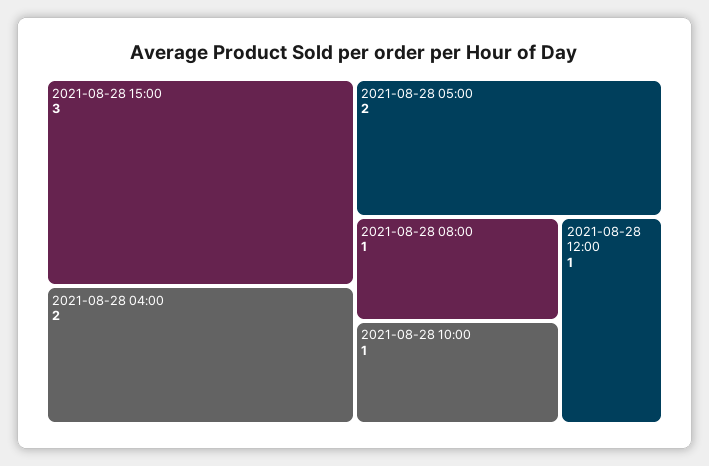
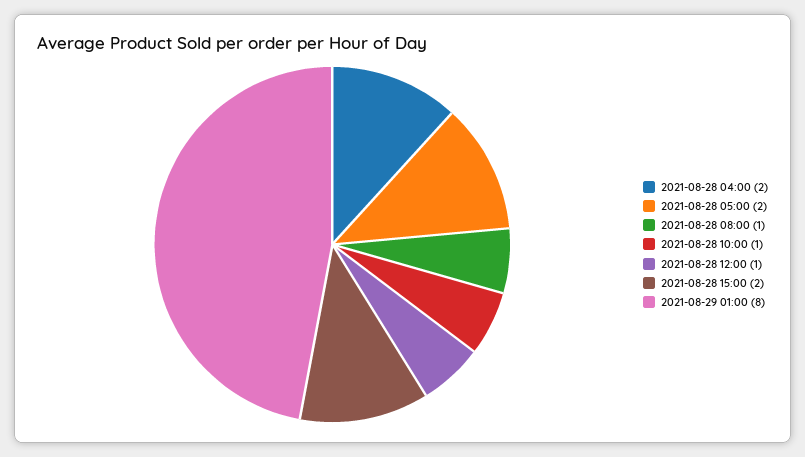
2021-08-28 15:00: 3 -> 2
2021-08-29 01:00: none -> 8

